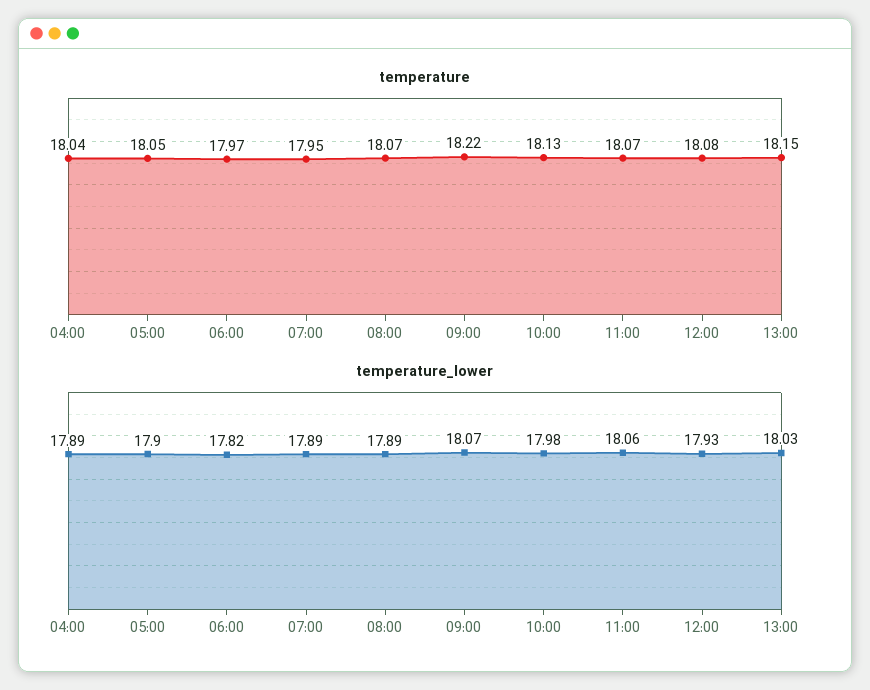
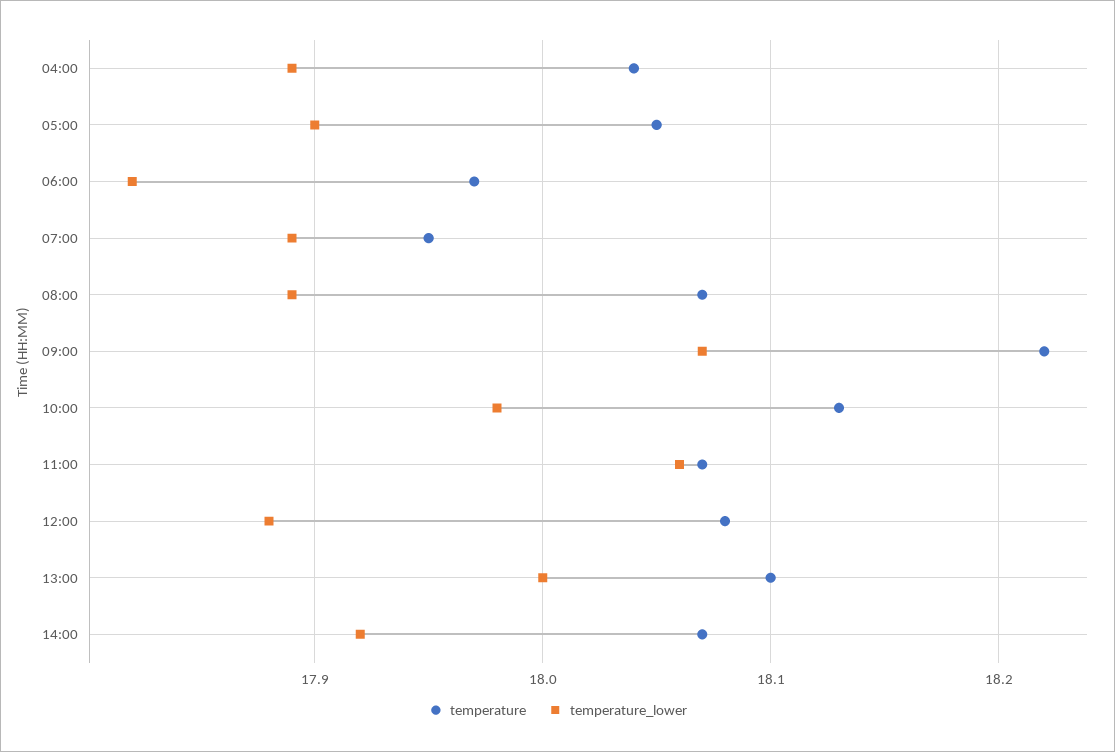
temperature, 13:00: 18.15 -> 18.1
temperature_lower, 12:00: 17.93 -> 17.88
temperature_lower, 13:00: 18.03 -> 18
temperature, 14:00: none -> 18.07
temperature_lower, 14:00: none -> 17.92

